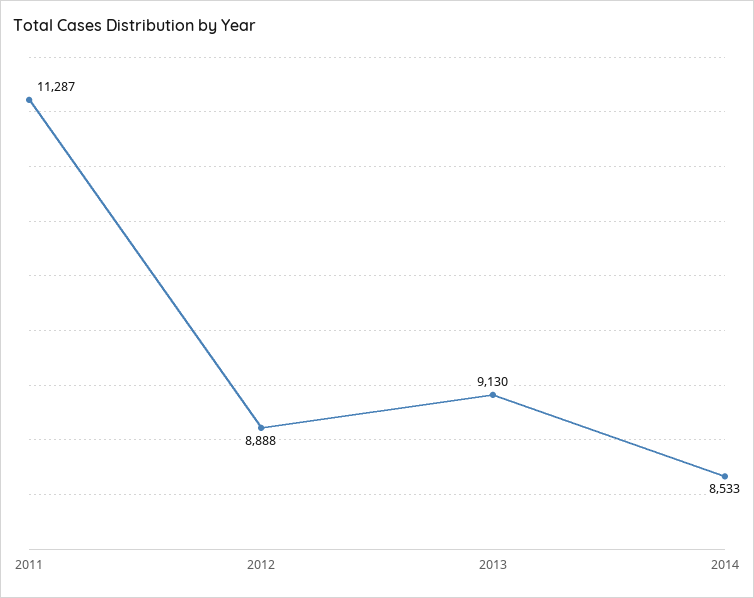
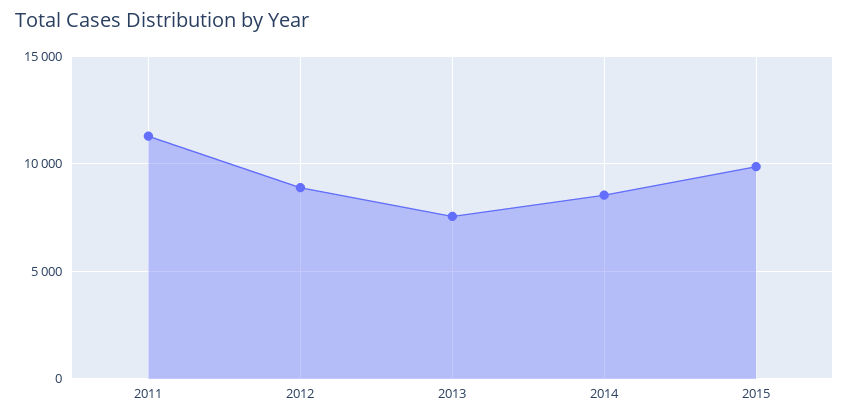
2013: 9130 -> 7500
2015: none -> 10000

